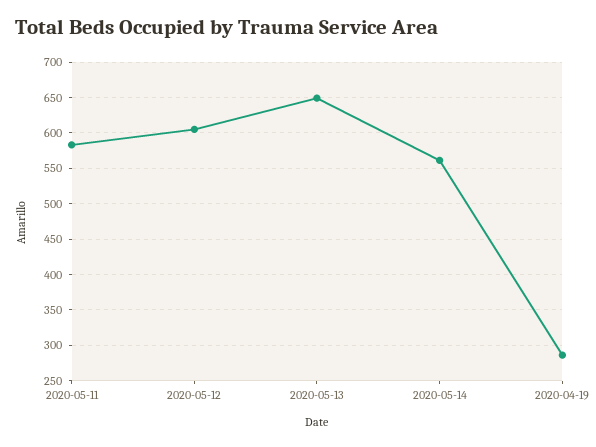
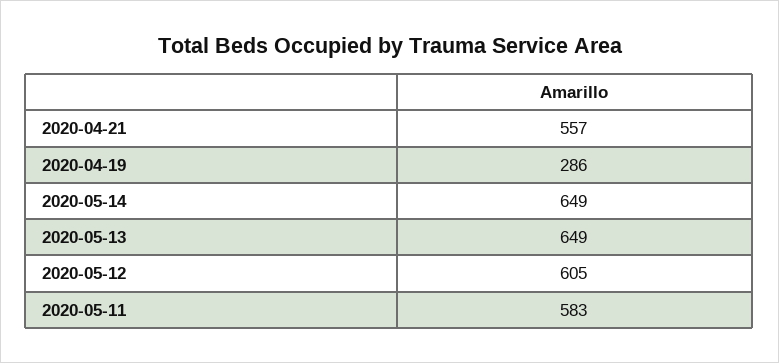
2020-05-14: 560 -> 649
2020-04-21: none -> 557

